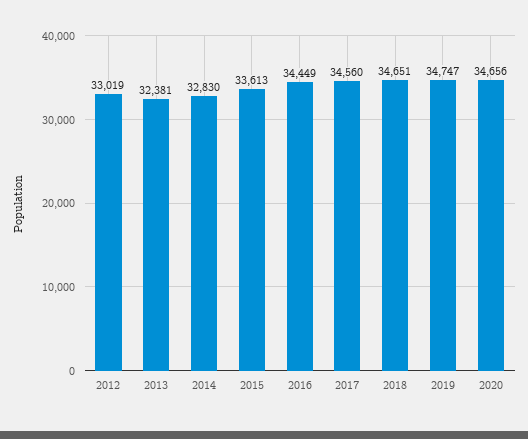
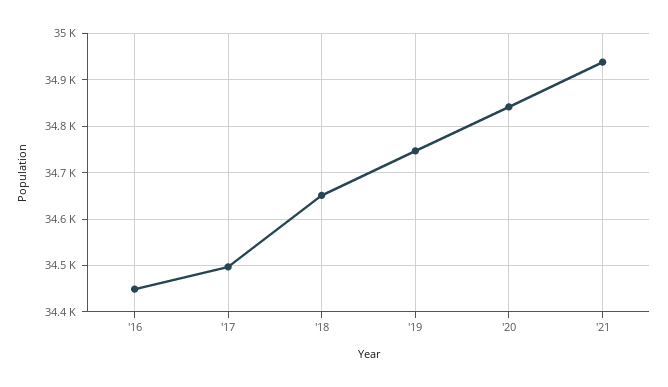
2012: 33019 -> none
2013: 32381 -> none
2014: 32830 -> none
2015: 33613 -> none
2017: 34560 -> 34500
2020: 34656 -> 34840
'21: none -> 34940

